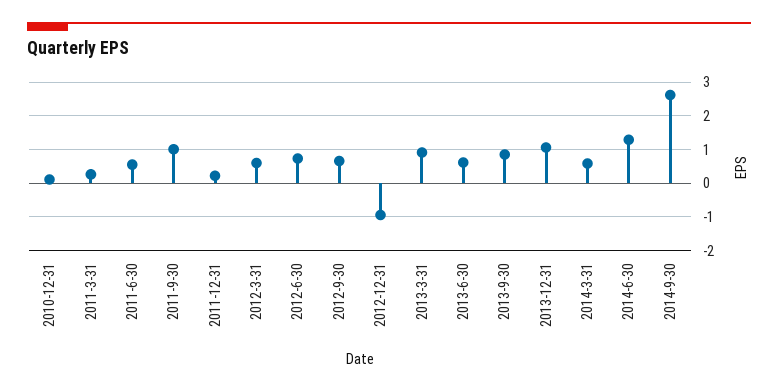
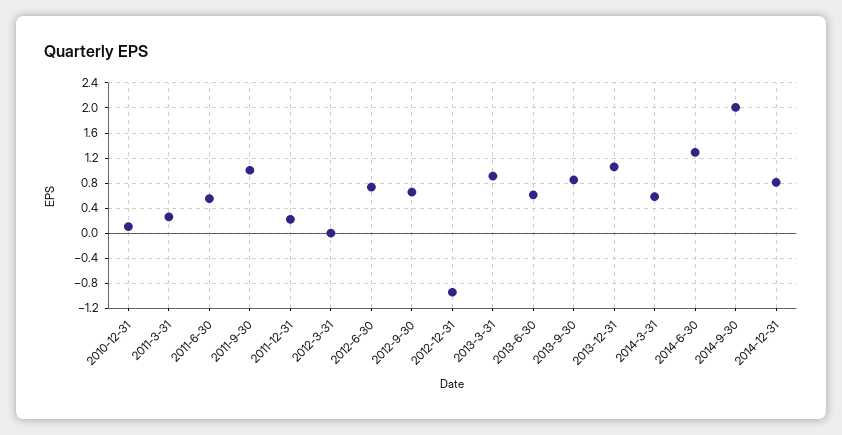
2012-3-31: 0.6 -> 0
2014-9-30: 2.6 -> 2
2014-12-31: none -> 0.8

